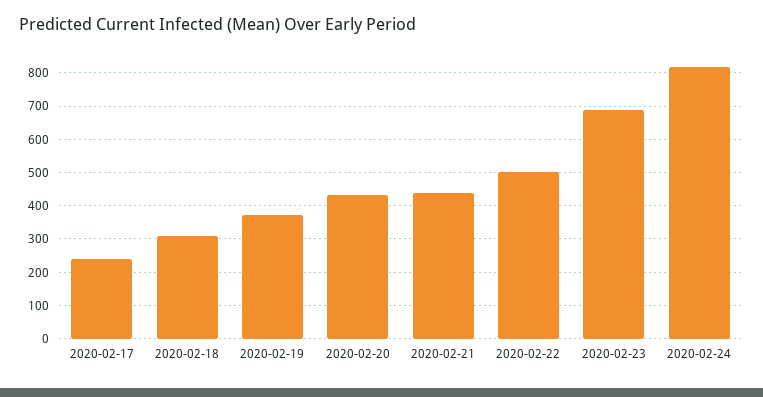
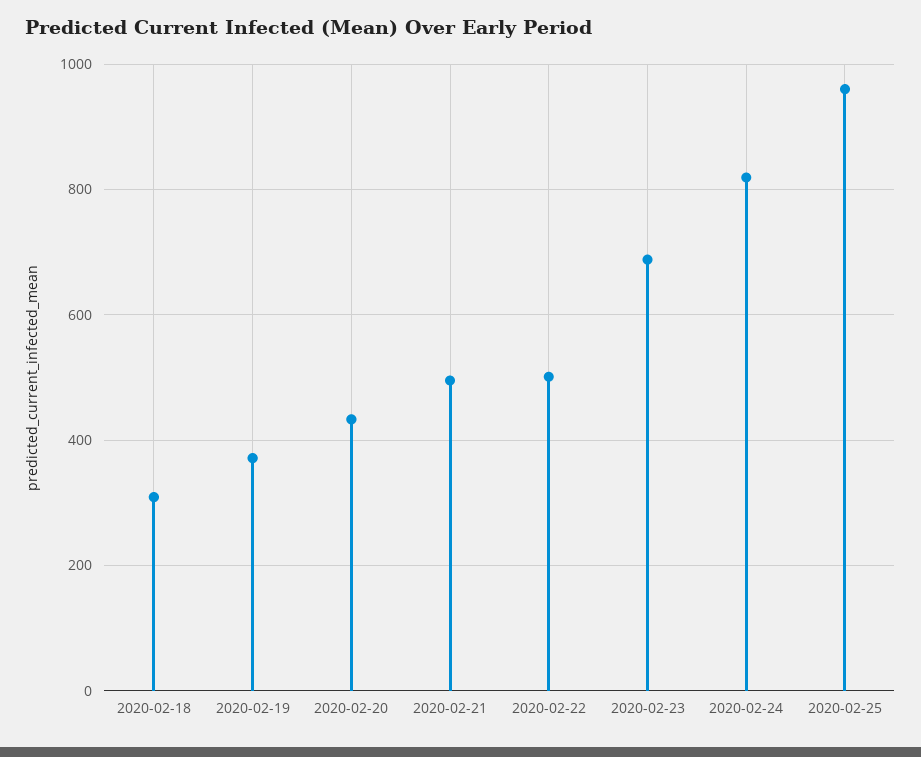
2020-02-17: 240 -> none
2020-02-21: 440 -> 500
2020-02-25: none -> 960

